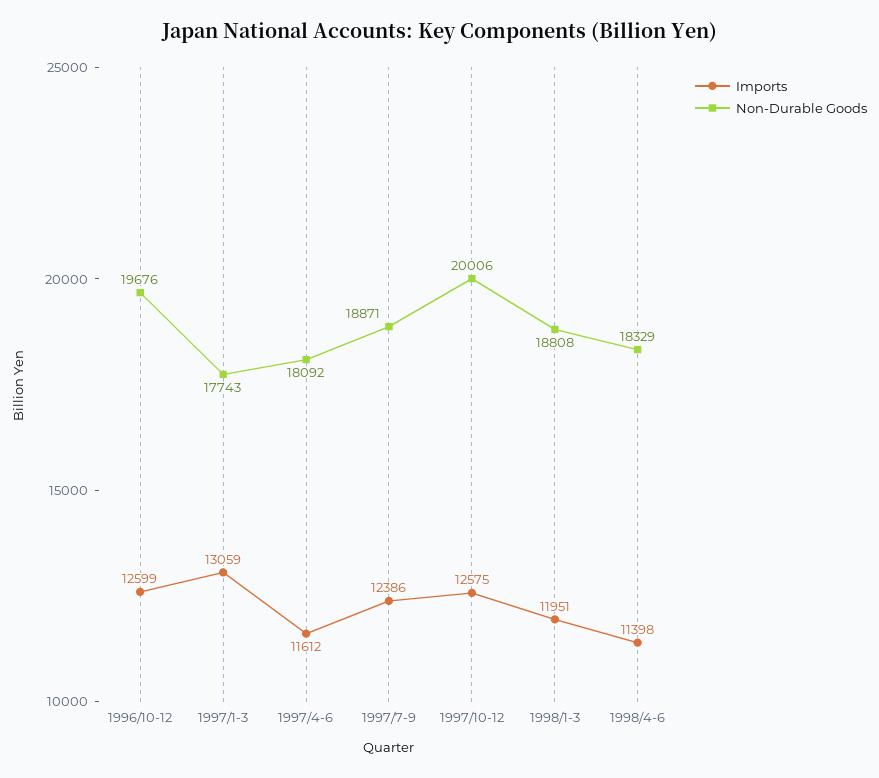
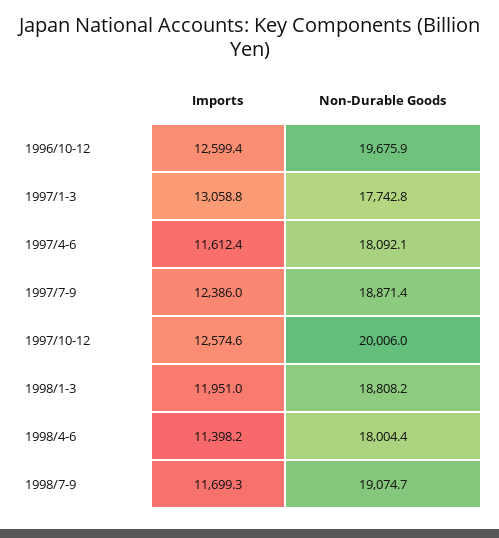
Non-Durable Goods, 1998/4-6: 18329 -> 18004.4
Imports, 1998/7-9: none -> 11699.3
Non-Durable Goods, 1998/7-9: none -> 19074.7

